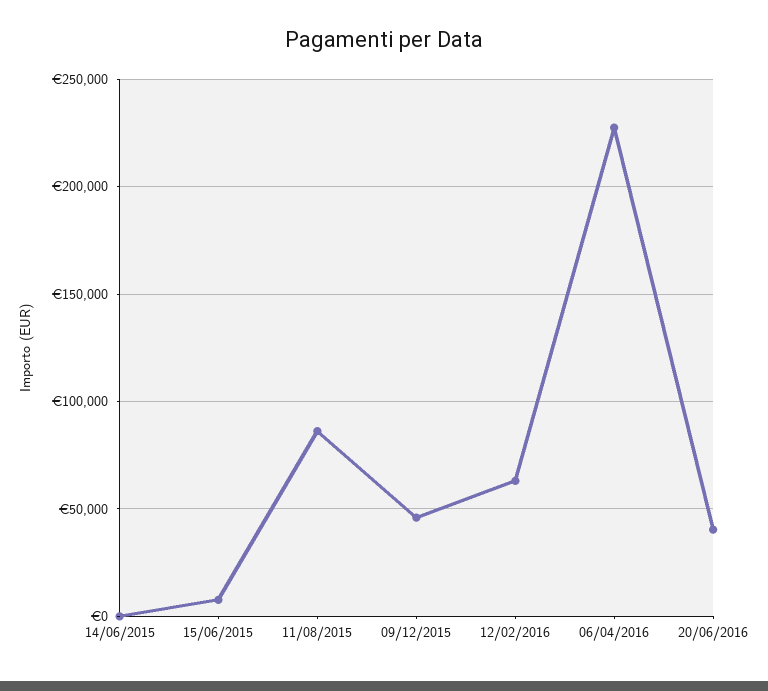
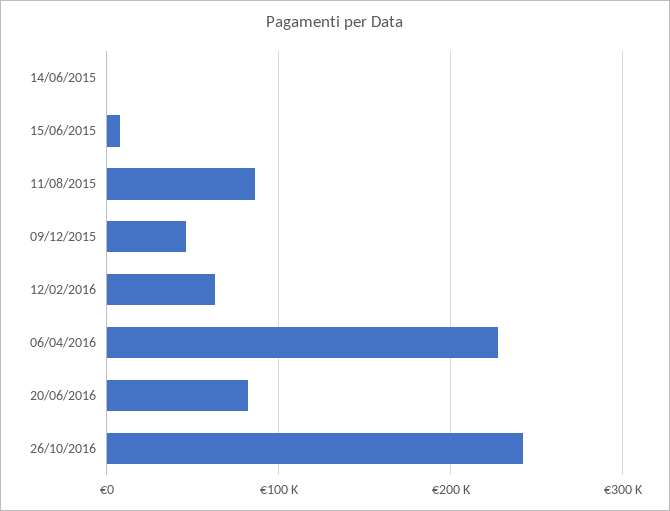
20/06/2016: 40000 -> 80000
26/10/2016: none -> 240000

